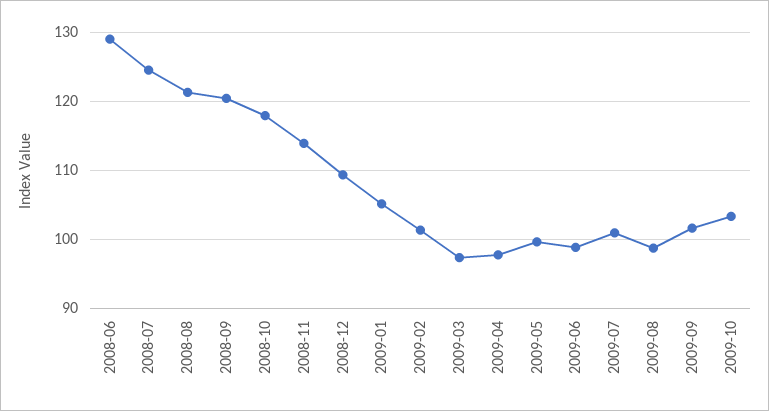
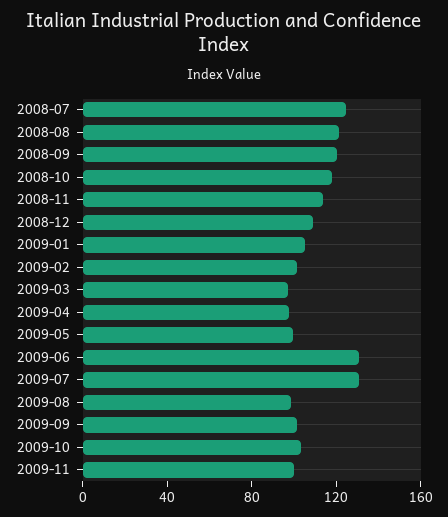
2008-06: 129 -> none
2009-06: 99 -> 130
2009-07: 101 -> 130
2009-11: none -> 100

